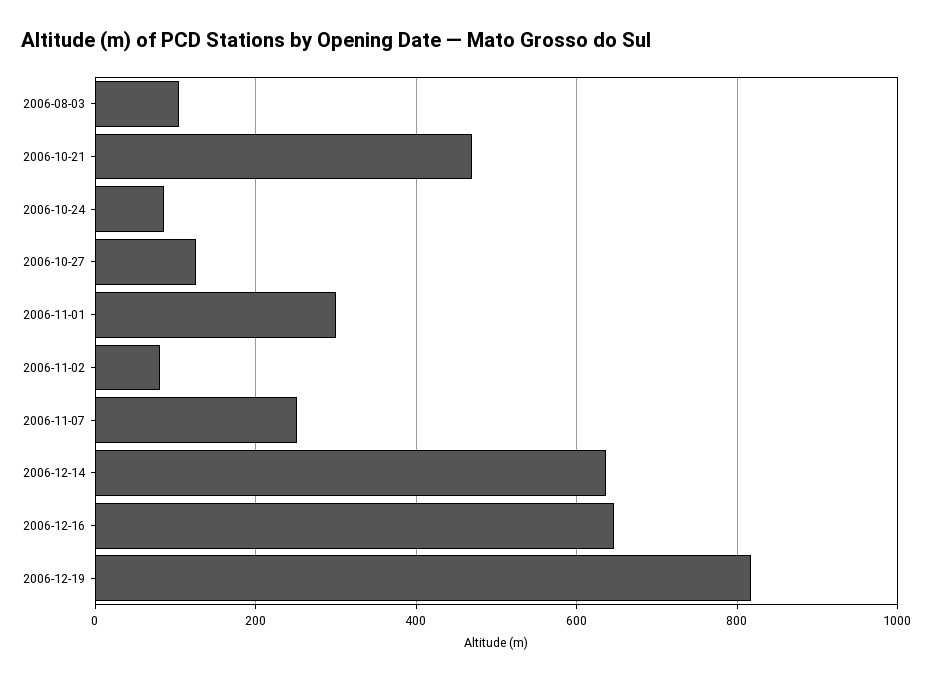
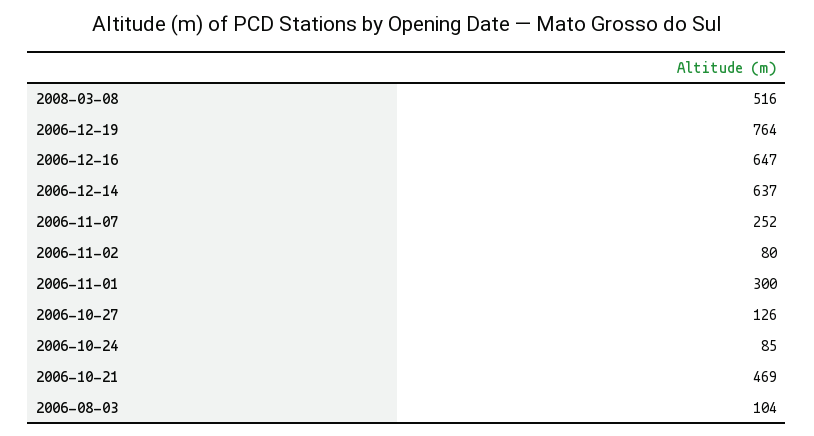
2006-12-19: 820 -> 764
2008-03-08: none -> 516

